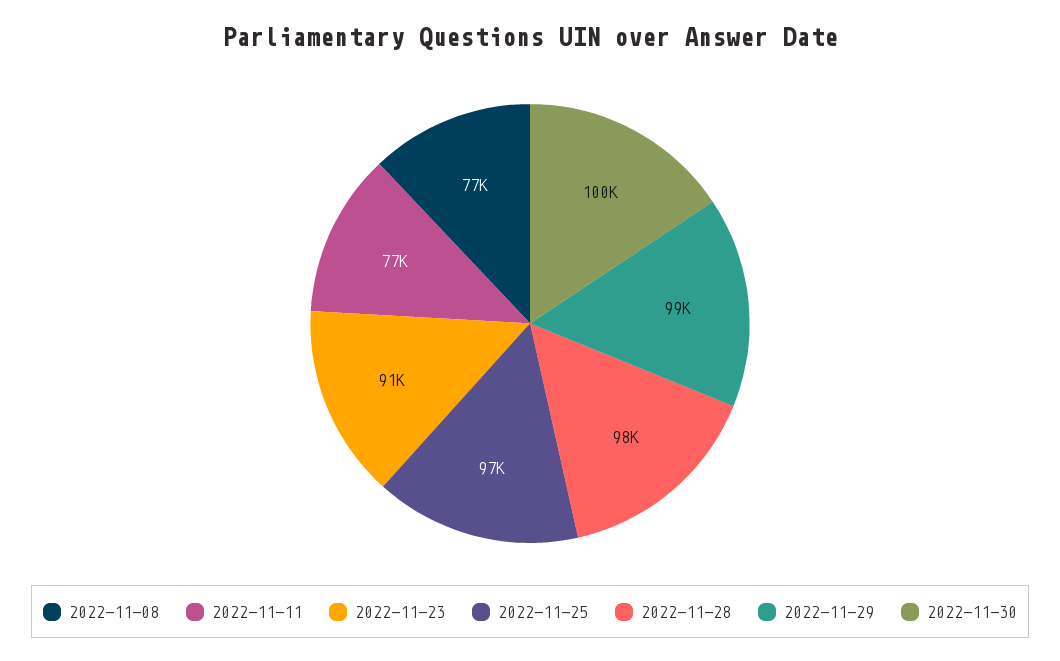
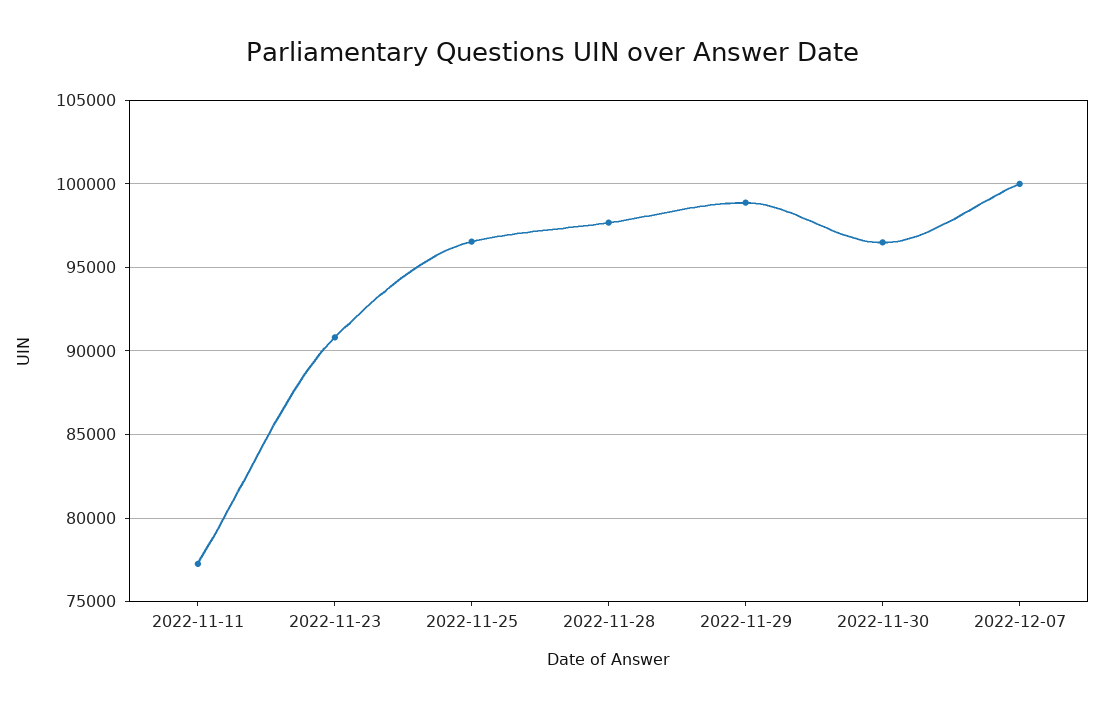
2022-11-08: 77000 -> none
2022-11-30: 100000 -> 96500
2022-12-07: none -> 100000

